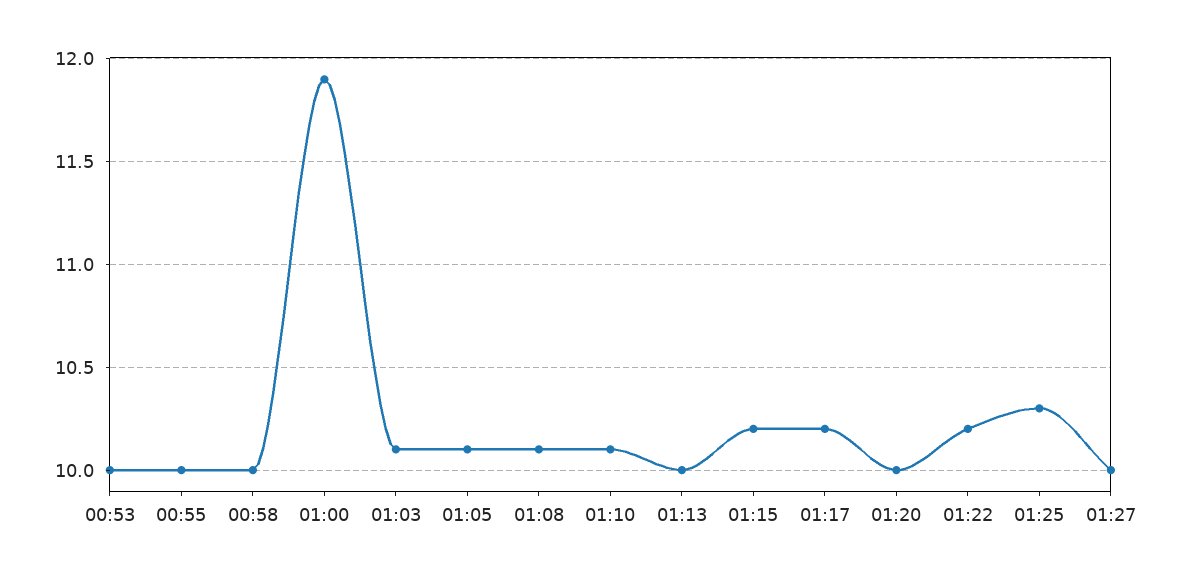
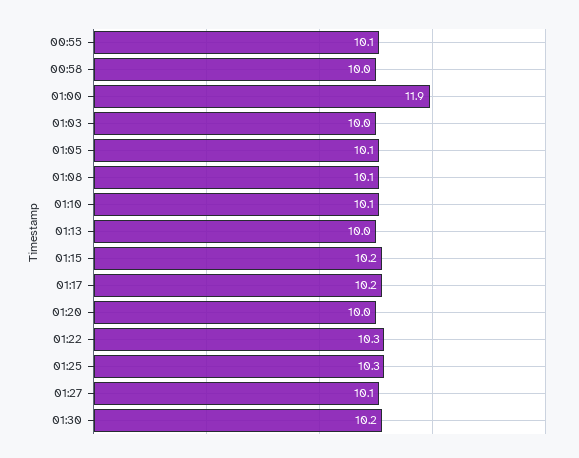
00:53: 10 -> none
00:55: 10 -> 10.1
01:03: 10.1 -> 10
01:22: 10.2 -> 10.3
01:27: 10 -> 10.1
01:30: none -> 10.2

